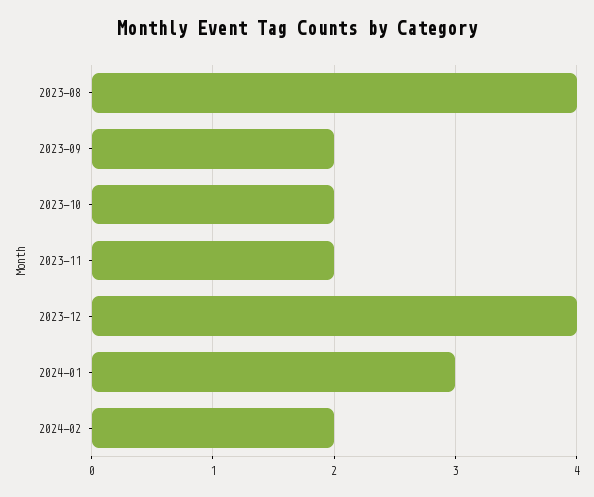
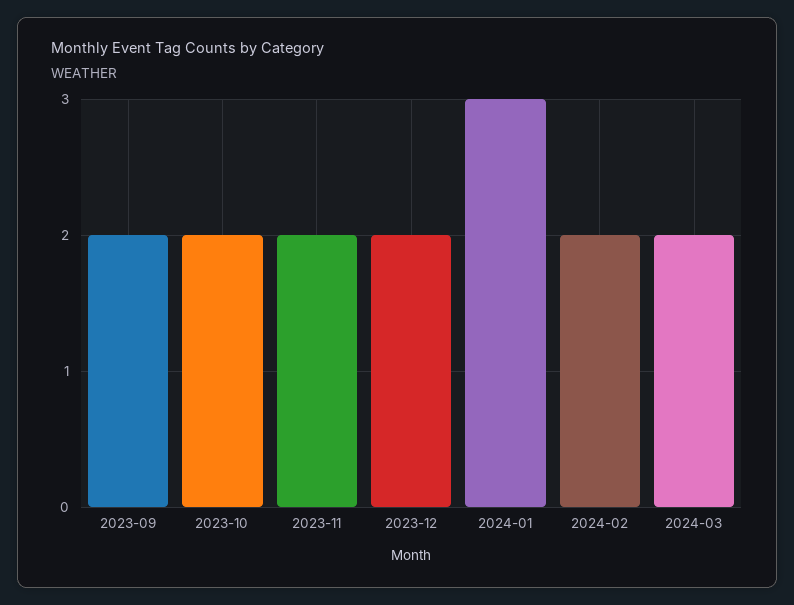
2023-08: 4 -> none
2023-12: 4 -> 2
2024-03: none -> 2

